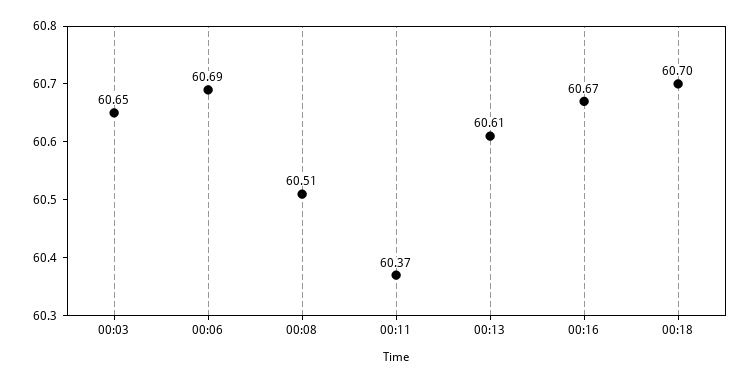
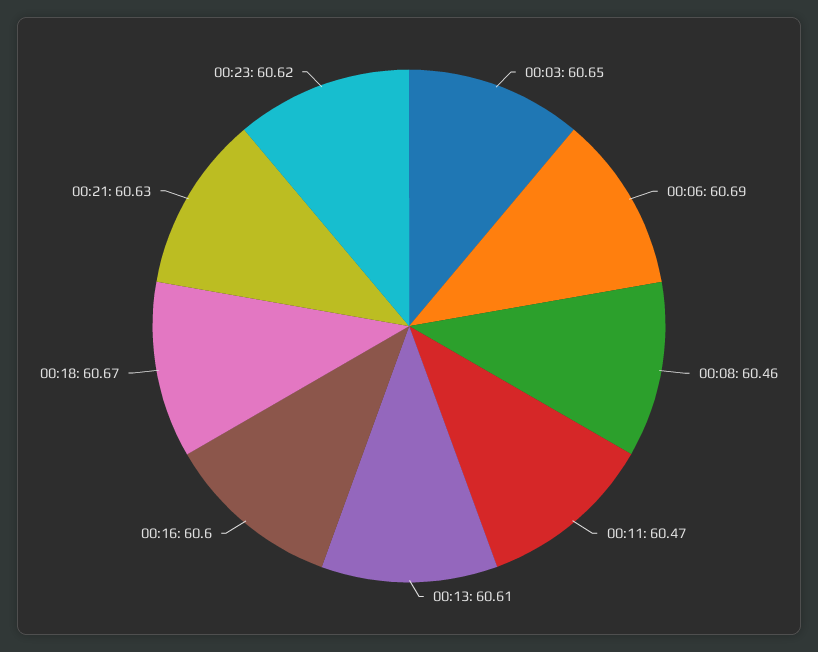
00:08: 60.51 -> 60.46
00:11: 60.37 -> 60.47
00:16: 60.67 -> 60.6
00:18: 60.7 -> 60.67
00:21: none -> 60.63
00:23: none -> 60.62

